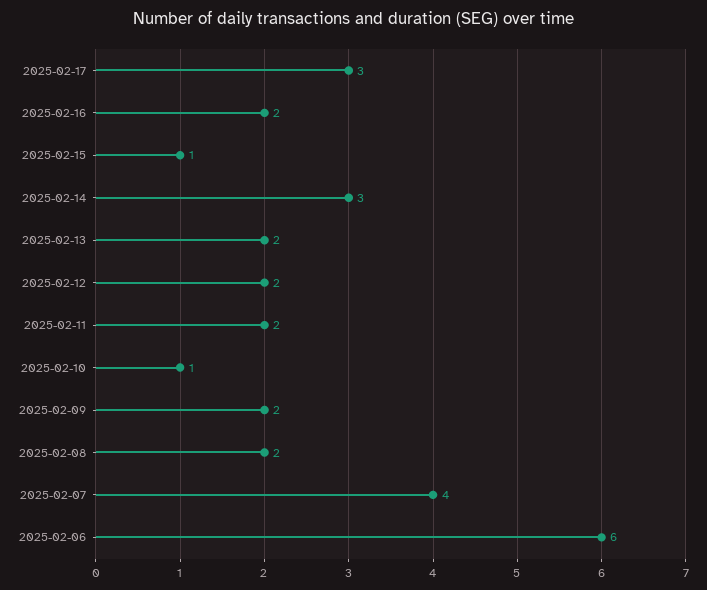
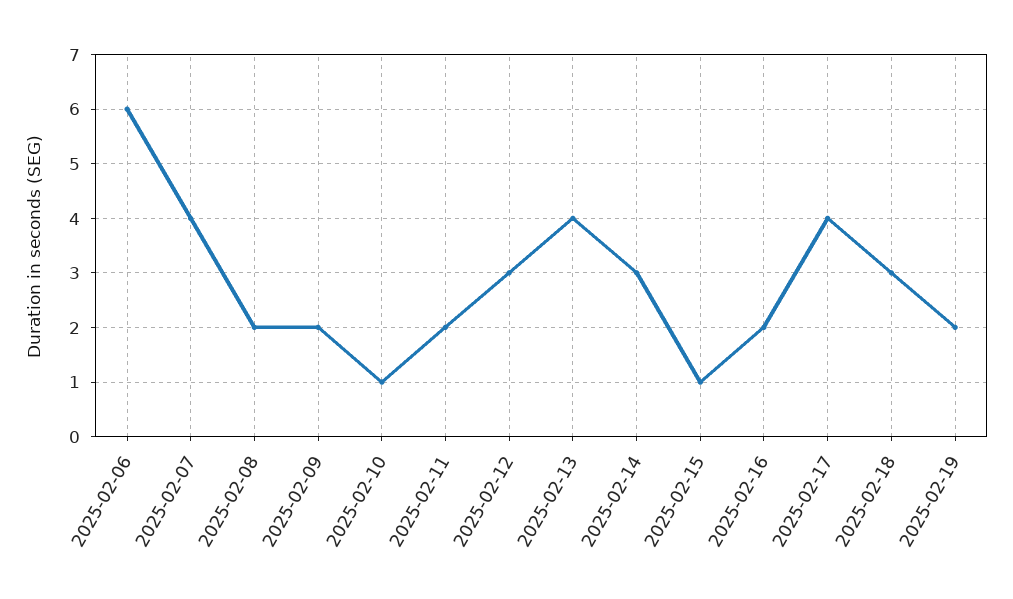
2025-02-17: 3 -> 4
2025-02-13: 2 -> 4
2025-02-12: 2 -> 3
2025-02-18: none -> 3
2025-02-19: none -> 2

